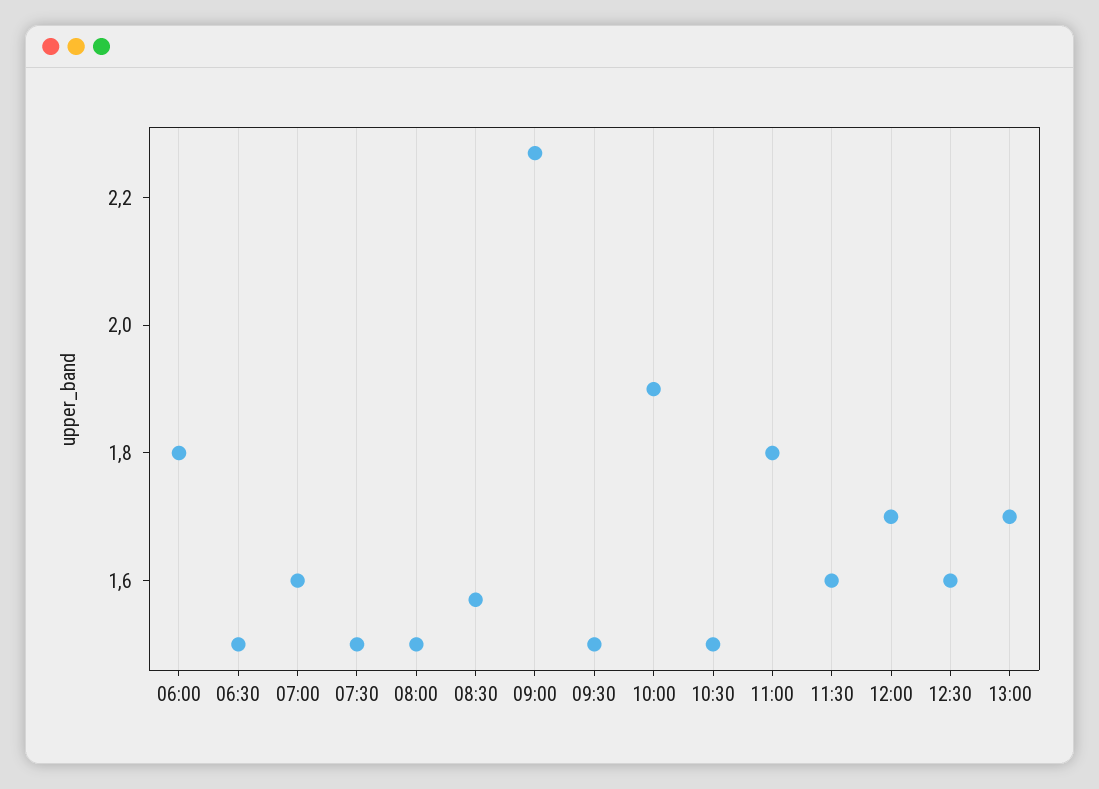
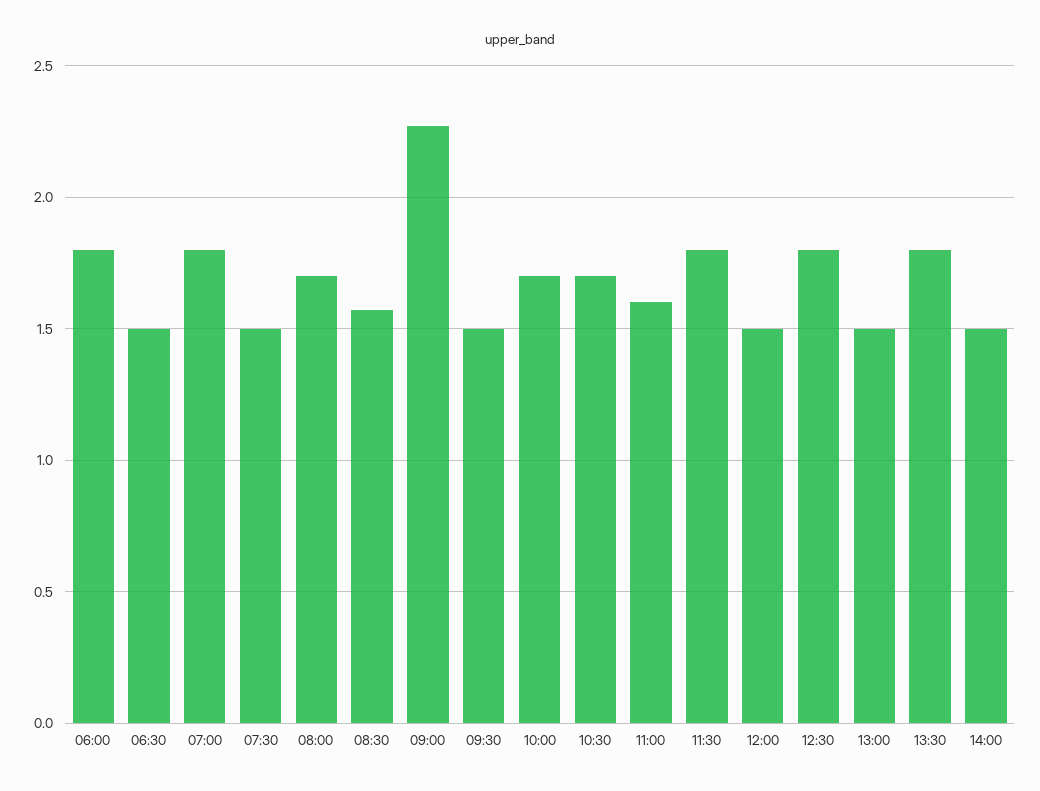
07:00: 1.6 -> 1.8
08:00: 1.5 -> 1.7
10:00: 1.9 -> 1.7
10:30: 1.5 -> 1.7
11:00: 1.8 -> 1.6
11:30: 1.6 -> 1.8
12:00: 1.7 -> 1.5
12:30: 1.6 -> 1.8
13:00: 1.7 -> 1.5
13:30: none -> 1.8
14:00: none -> 1.5

